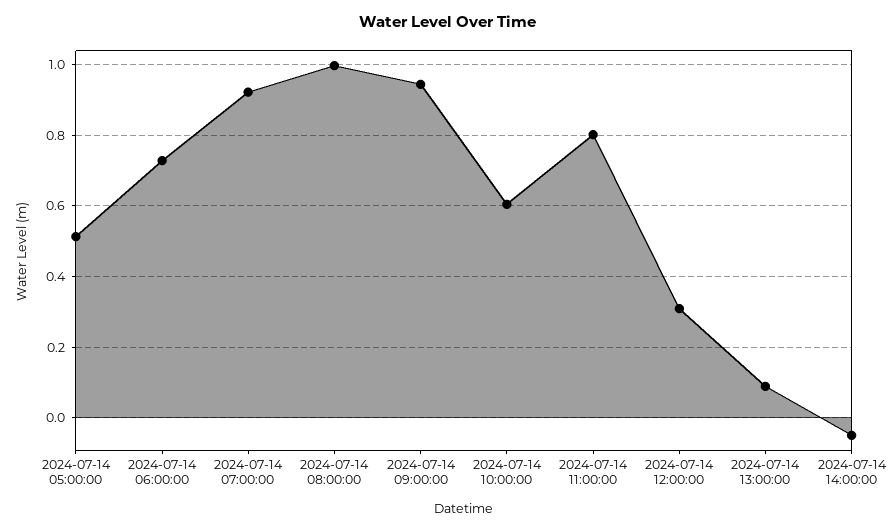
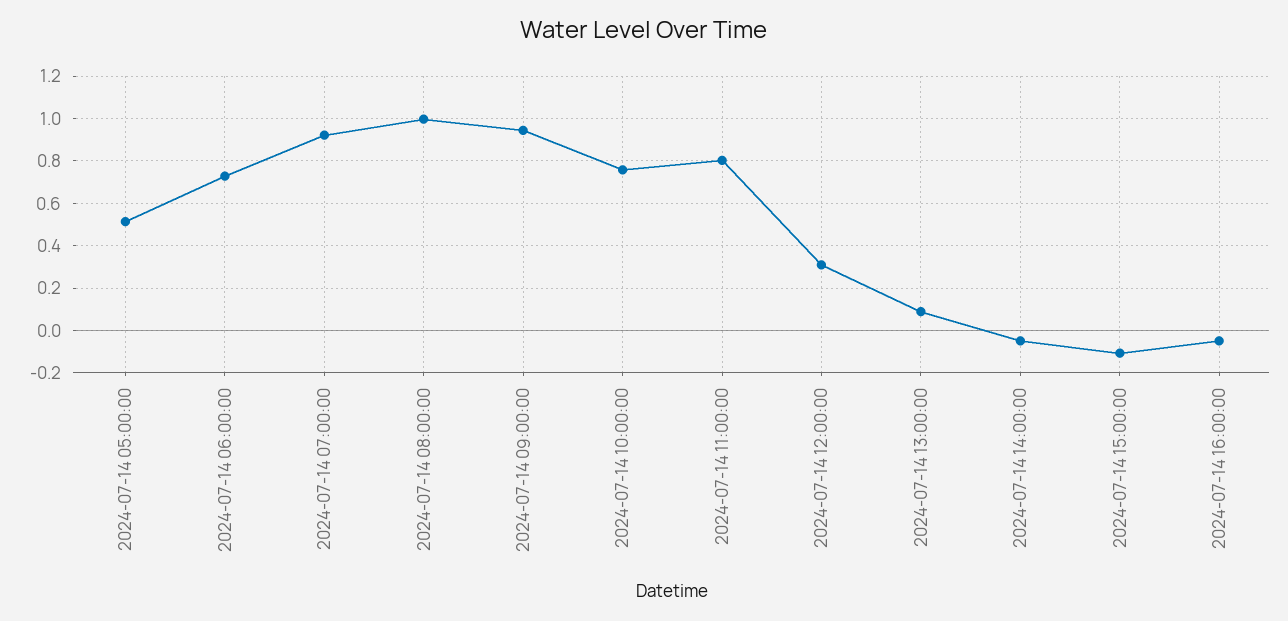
2024-07-14 10:00:00: 0.6 -> 0.75
2024-07-14 15:00:00: none -> -0.1
2024-07-14 16:00:00: none -> -0.05

